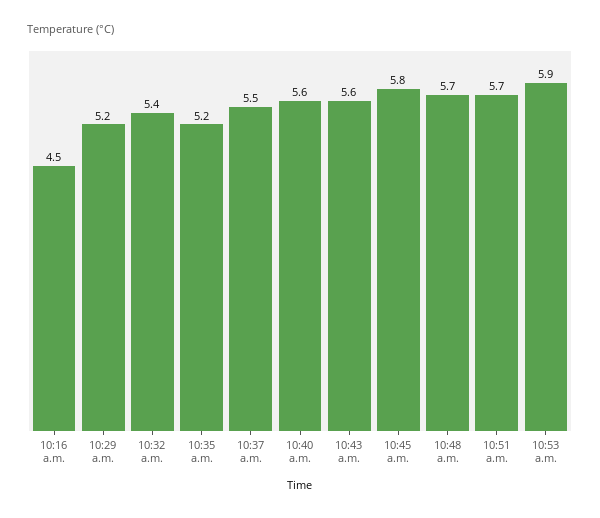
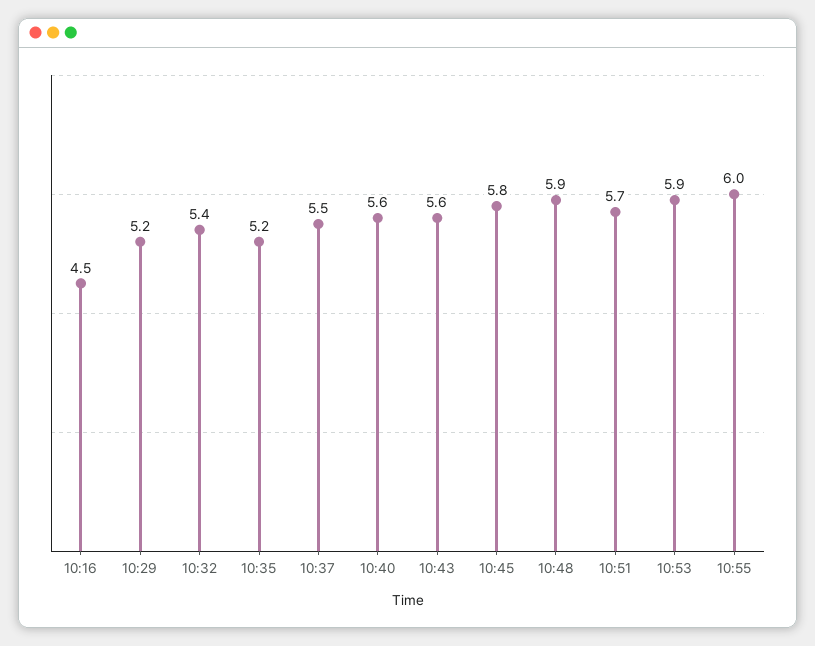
10:48 a.m.: 5.7 -> 5.9
10:55: none -> 6

